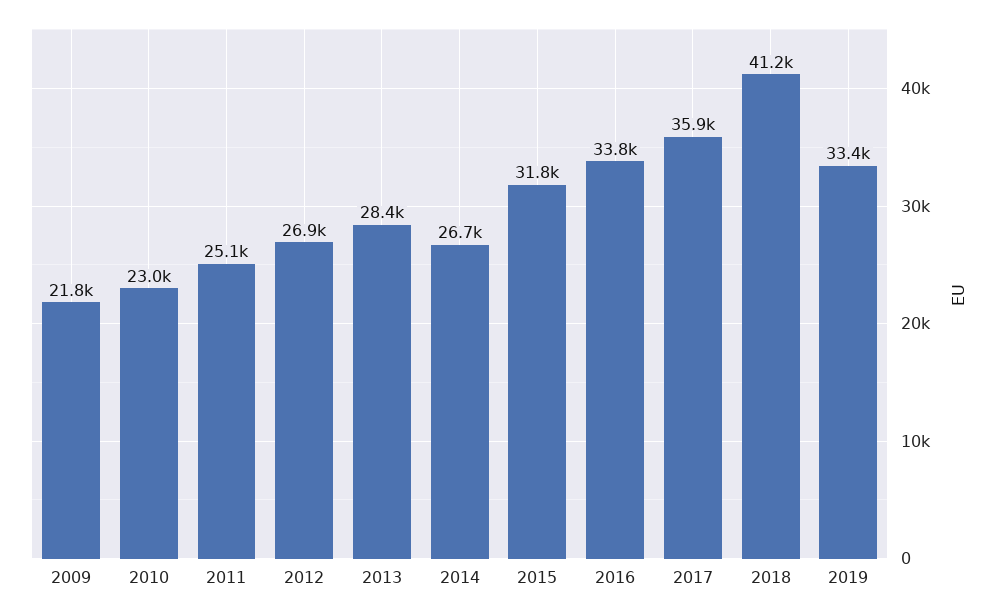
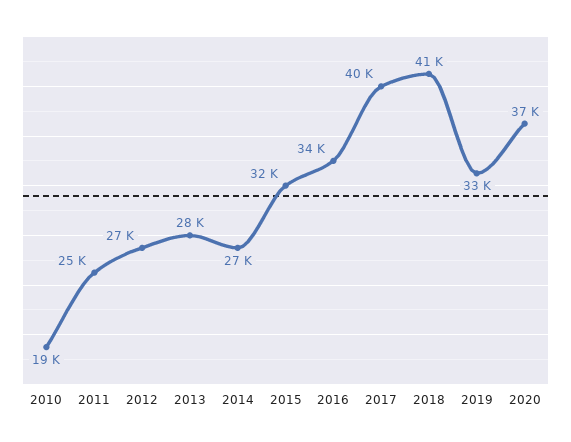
2009: 21800 -> none
2010: 23000 -> 19000
2017: 35900 -> 40000
2020: none -> 37000

